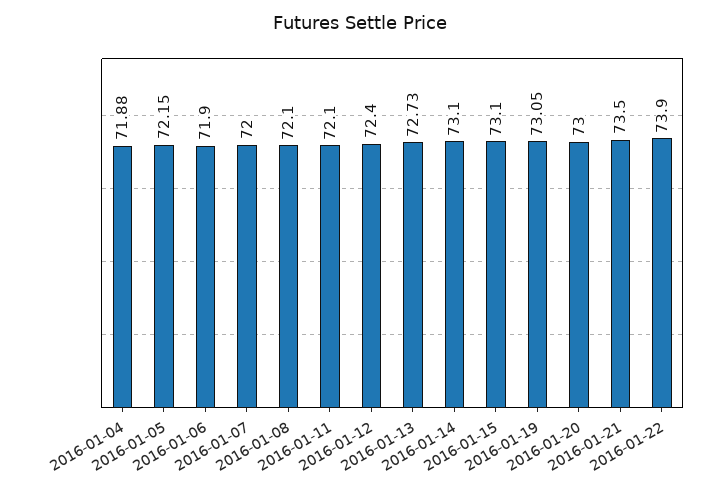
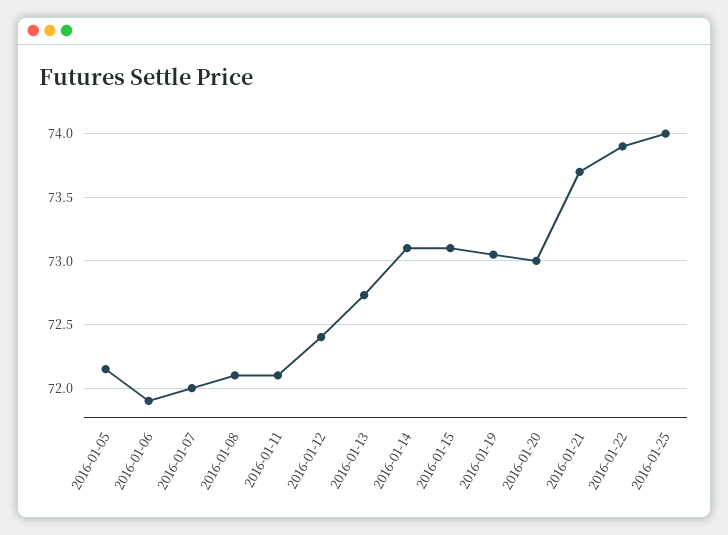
2016-01-04: 71.88 -> none
2016-01-21: 73.5 -> 73.7
2016-01-25: none -> 74

